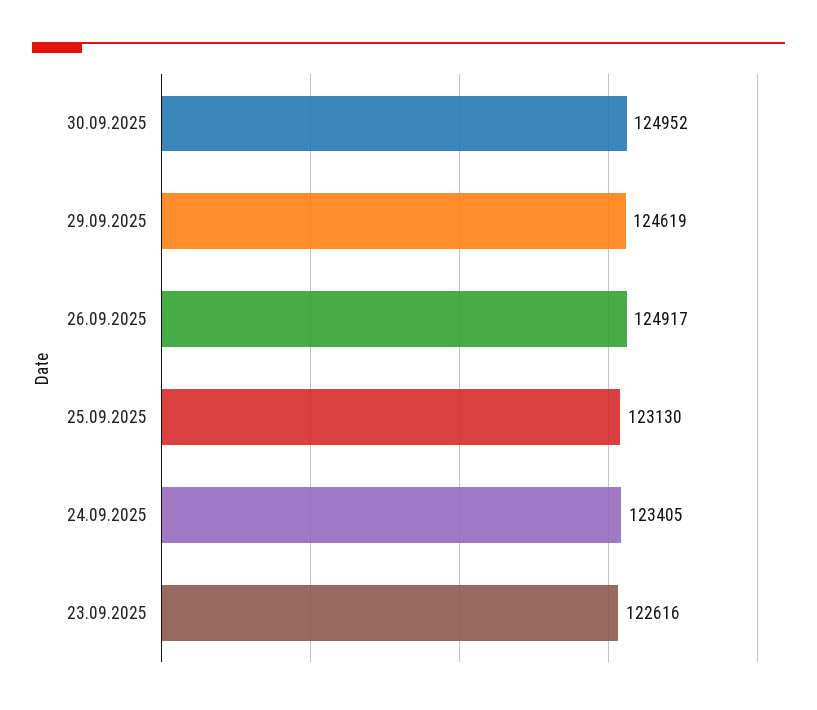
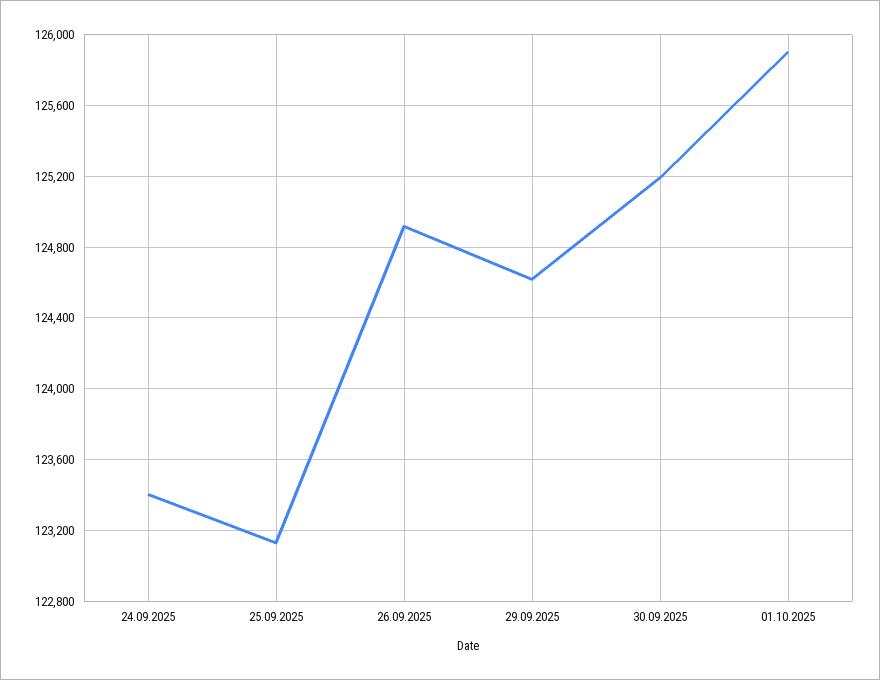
30.09.2025: 124952 -> 125200
23.09.2025: 122616 -> none
01.10.2025: none -> 125900

